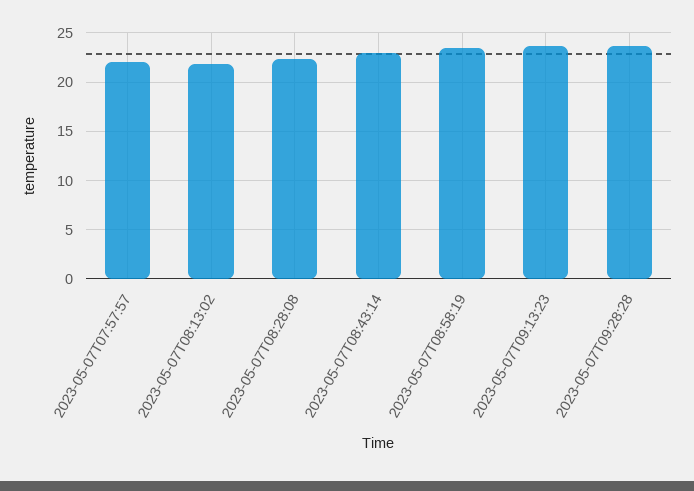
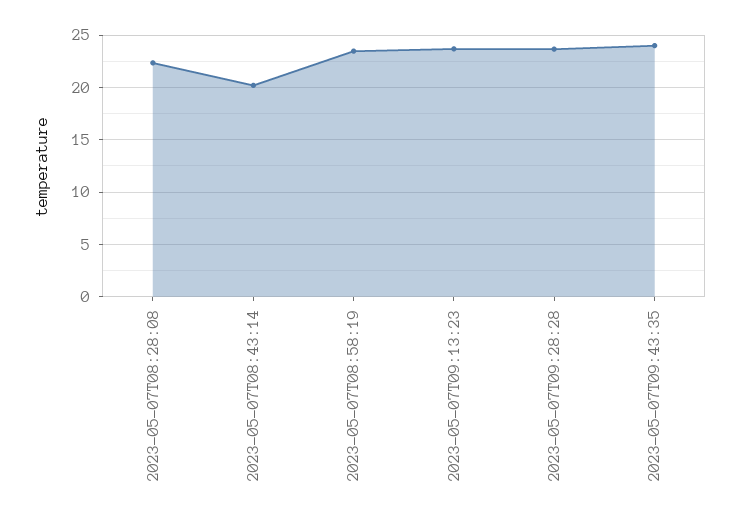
2023-05-07T07:57:57: 22 -> none
2023-05-07T08:13:02: 22 -> none
2023-05-07T08:43:14: 23 -> 20
2023-05-07T09:43:35: none -> 24

